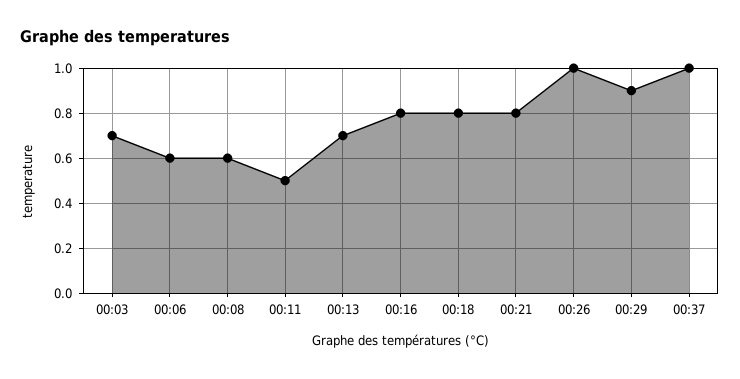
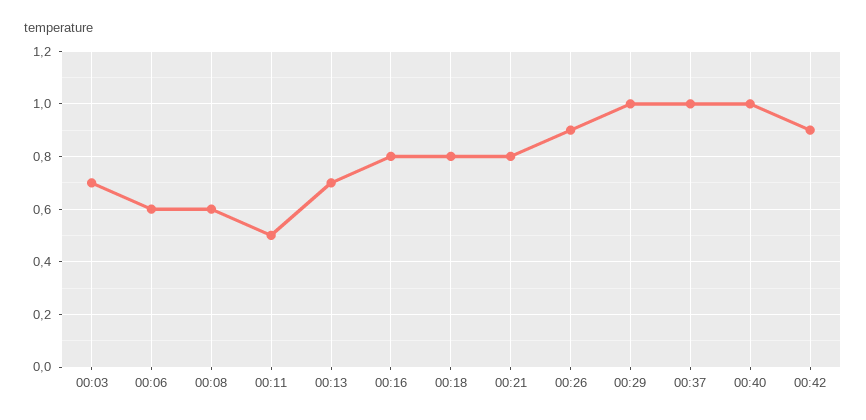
00:26: 1 -> 0.9
00:29: 0.9 -> 1
00:40: none -> 1
00:42: none -> 0.9

